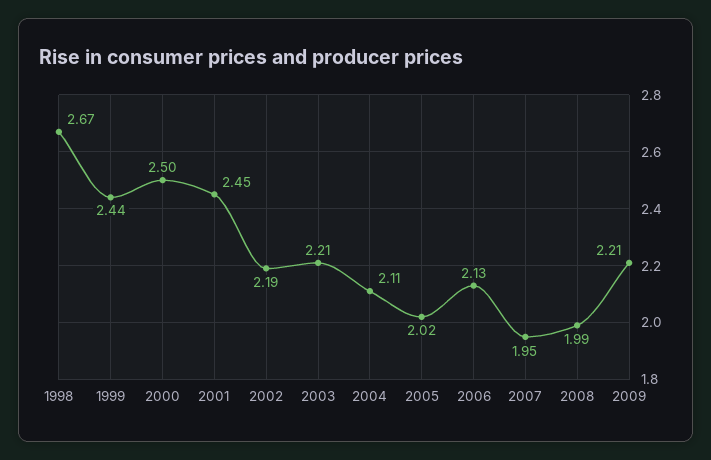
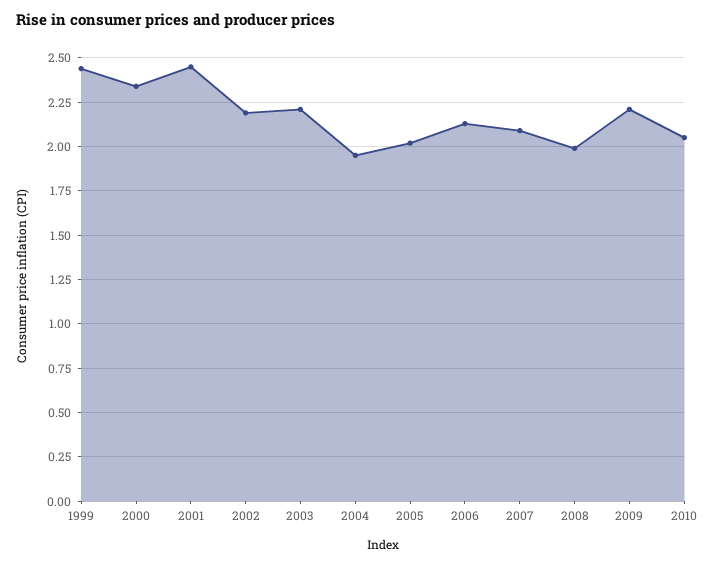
1998: 2.67 -> none
2000: 2.5 -> 2.35
2004: 2.11 -> 1.95
2007: 1.95 -> 2.1
2010: none -> 2.05

